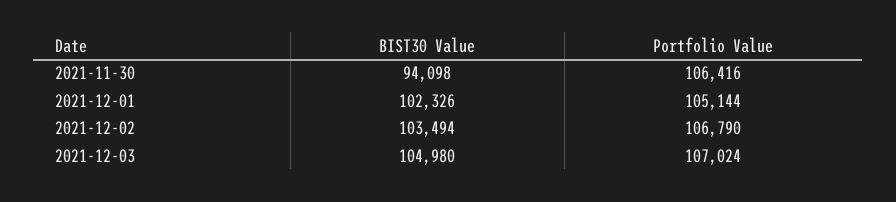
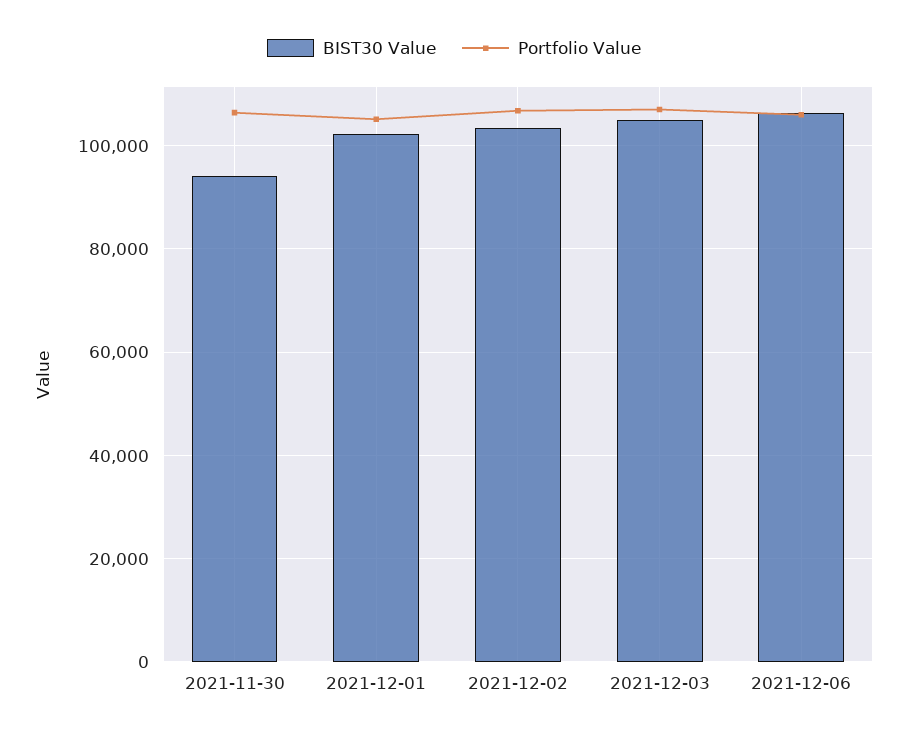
BIST30 Value, 2021-12-06: none -> 106000
Portfolio Value, 2021-12-06: none -> 106000

